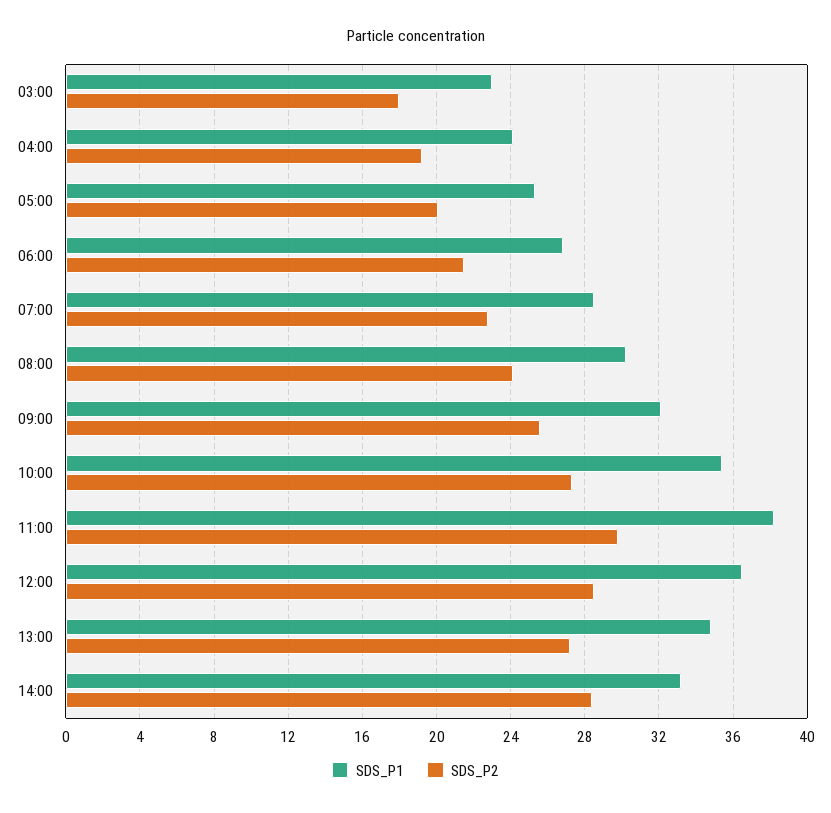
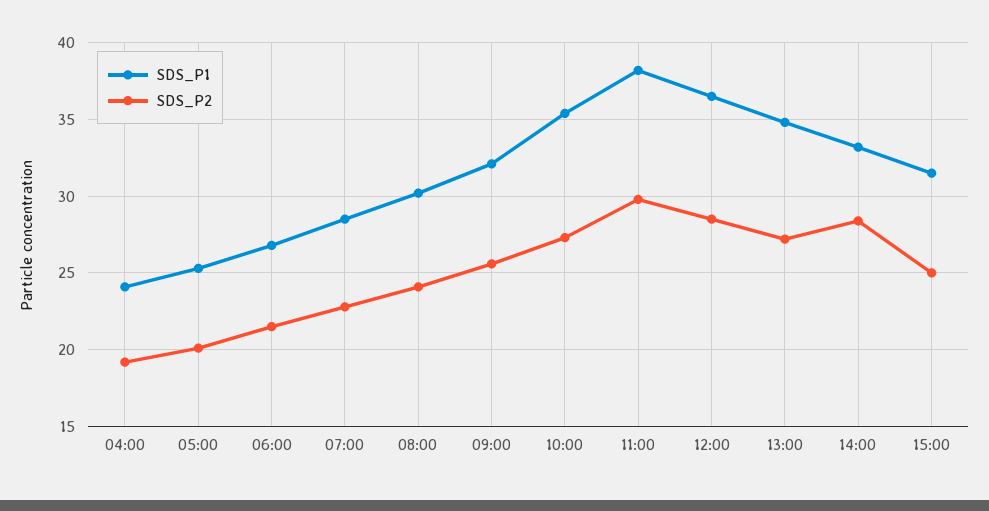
SDS_P1, 03:00: 23 -> none
SDS_P2, 03:00: 18 -> none
SDS_P1, 15:00: none -> 31.5
SDS_P2, 15:00: none -> 25

